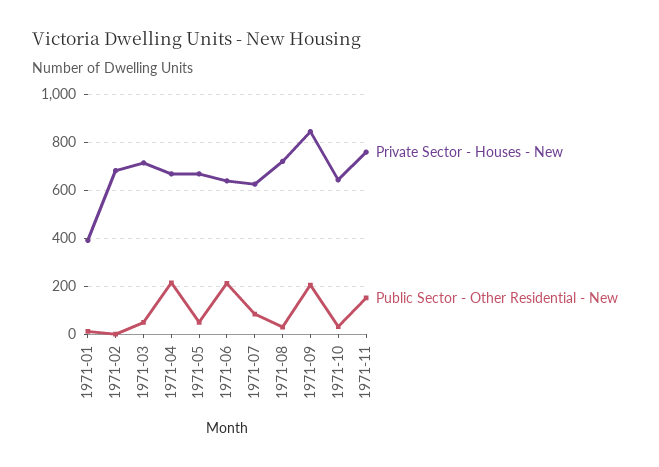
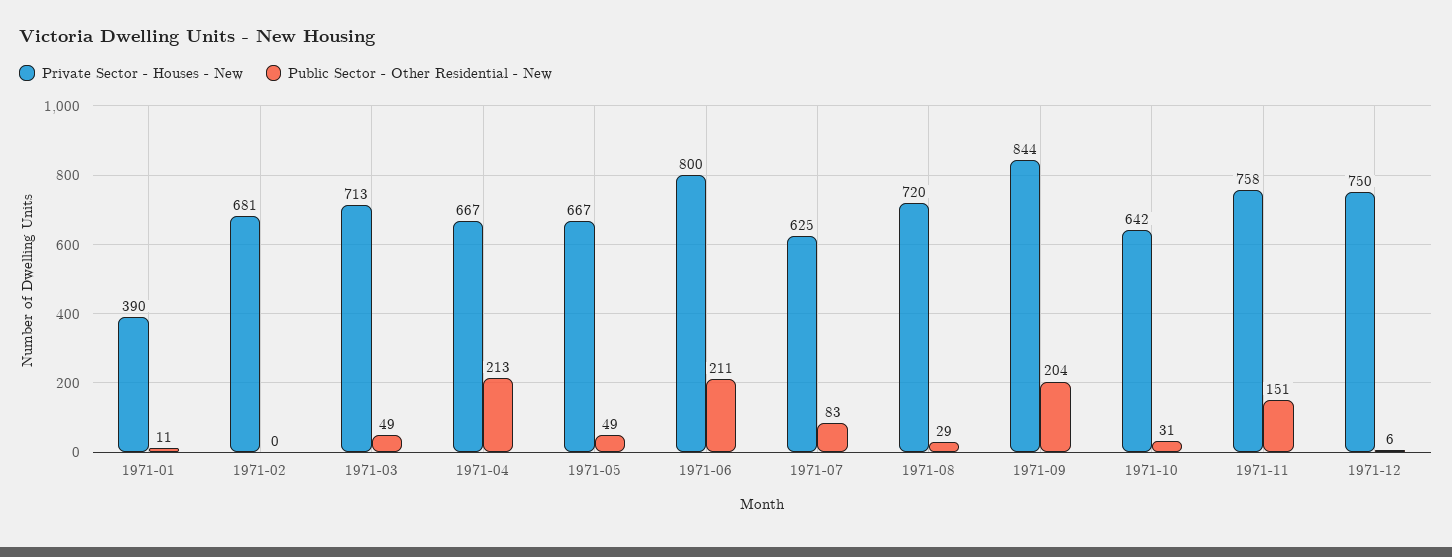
Private Sector - Houses - New, 1971-06: 650 -> 800
Private Sector - Houses - New, 1971-12: none -> 750
Public Sector - Other Residential - New, 1971-12: none -> 6

